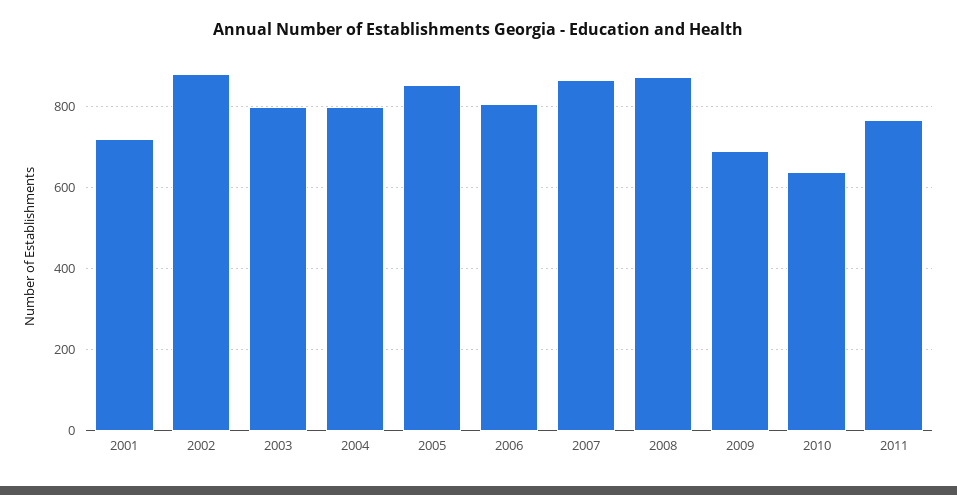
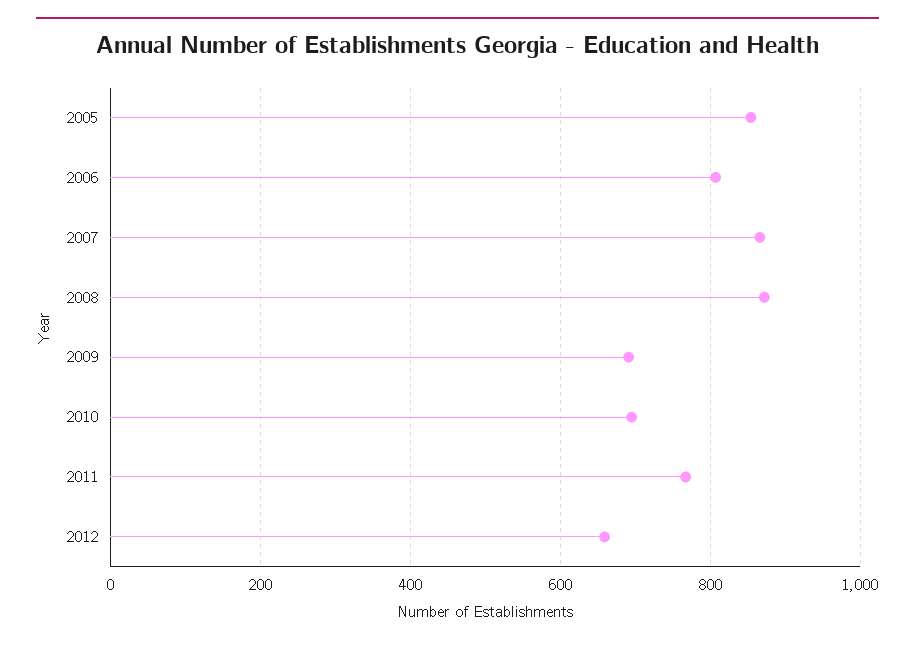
2001: 720 -> none
2002: 880 -> none
2003: 800 -> none
2004: 800 -> none
2010: 640 -> 700
2012: none -> 660

